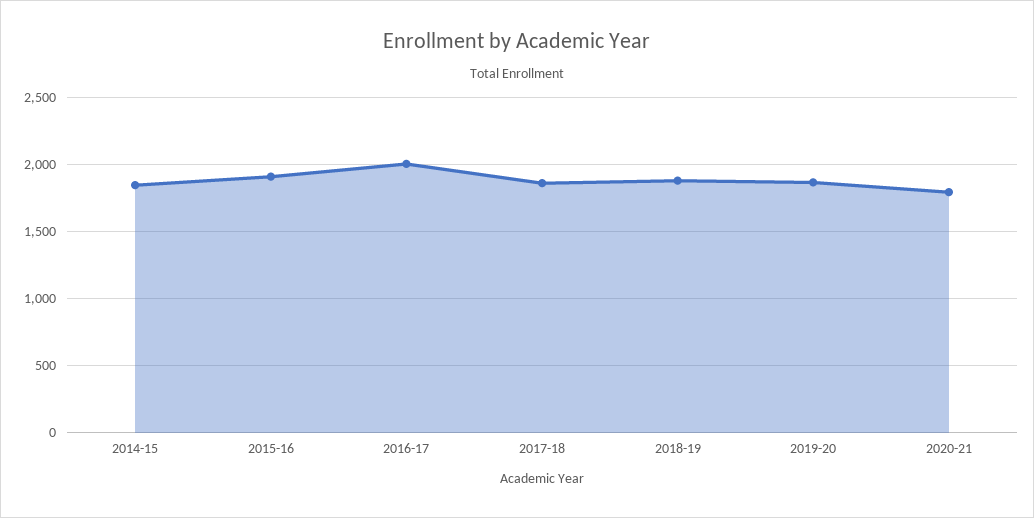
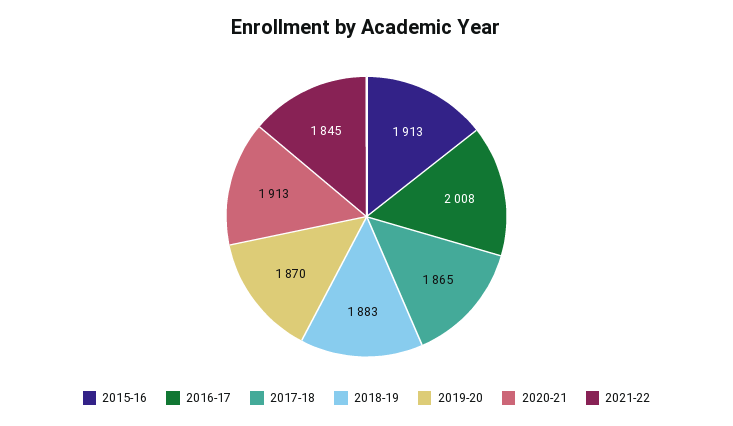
2014-15: 1850 -> none
2020-21: 1800 -> 1913
2021-22: none -> 1845

